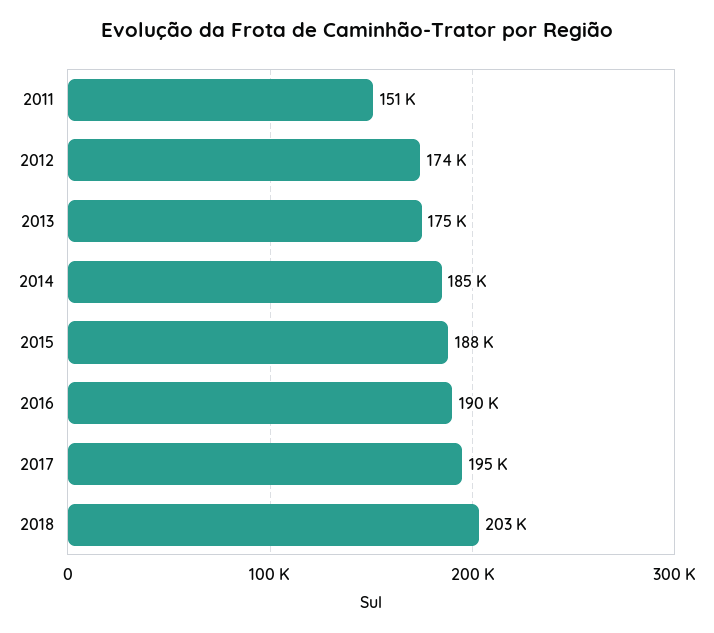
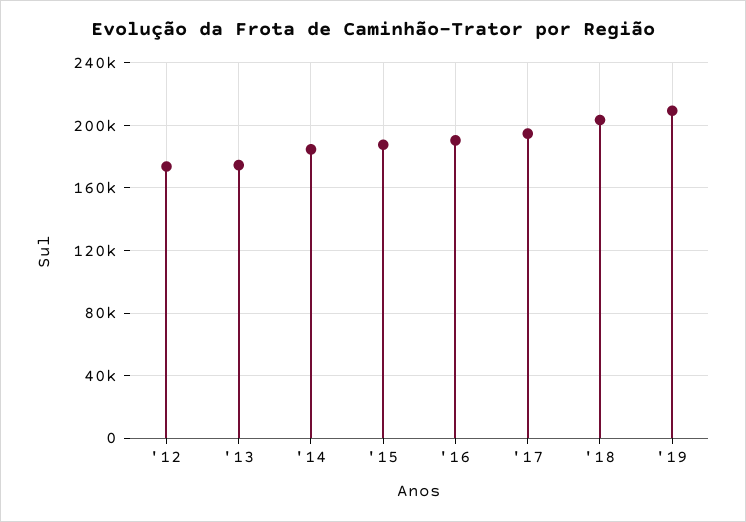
2011: 151000 -> none
'19: none -> 210000

